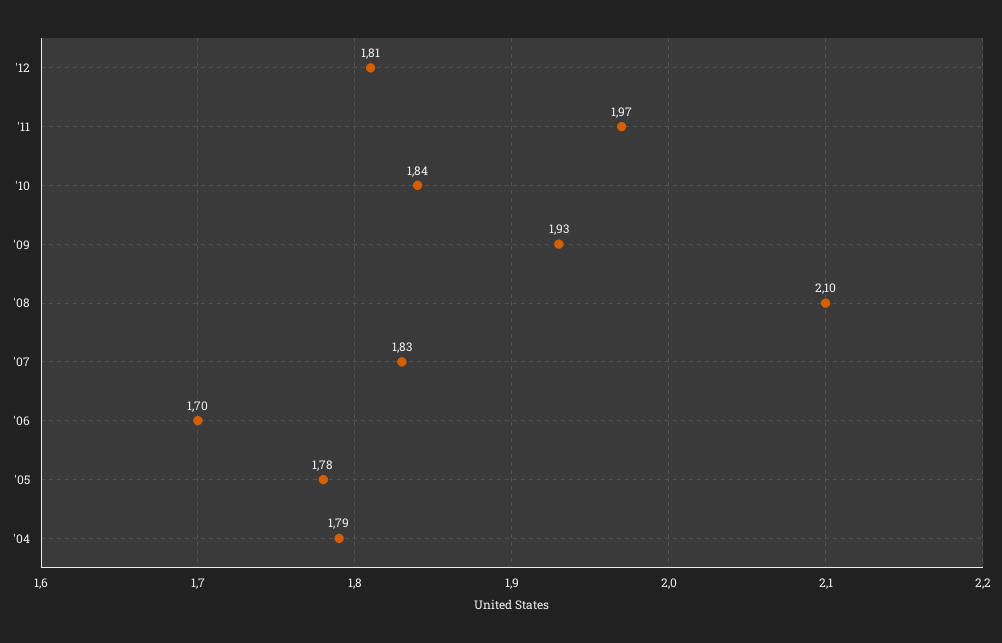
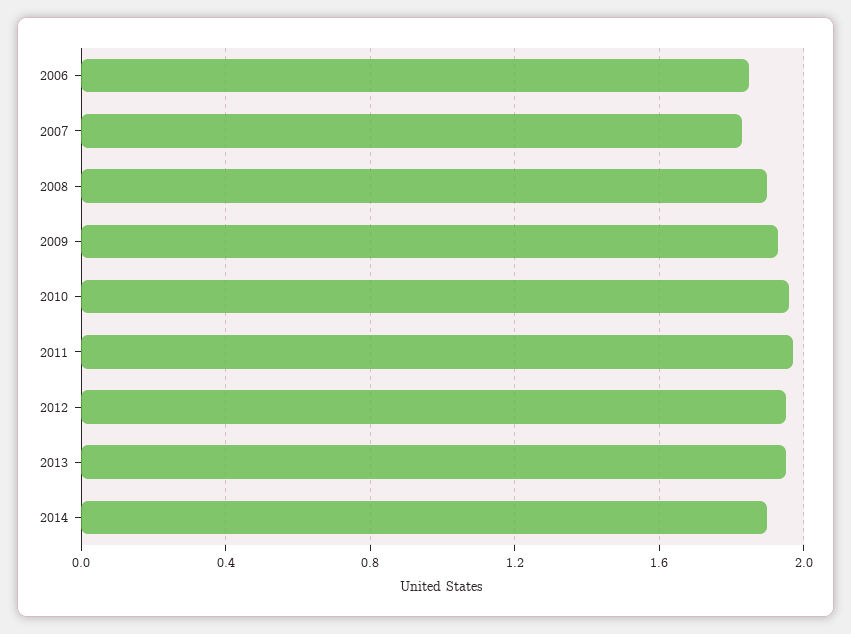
'12: 1.81 -> 1.95
'10: 1.84 -> 1.95
'08: 2.1 -> 1.9
'06: 1.7 -> 1.85
'05: 1.78 -> none
'04: 1.79 -> none
2013: none -> 1.95
2014: none -> 1.9

